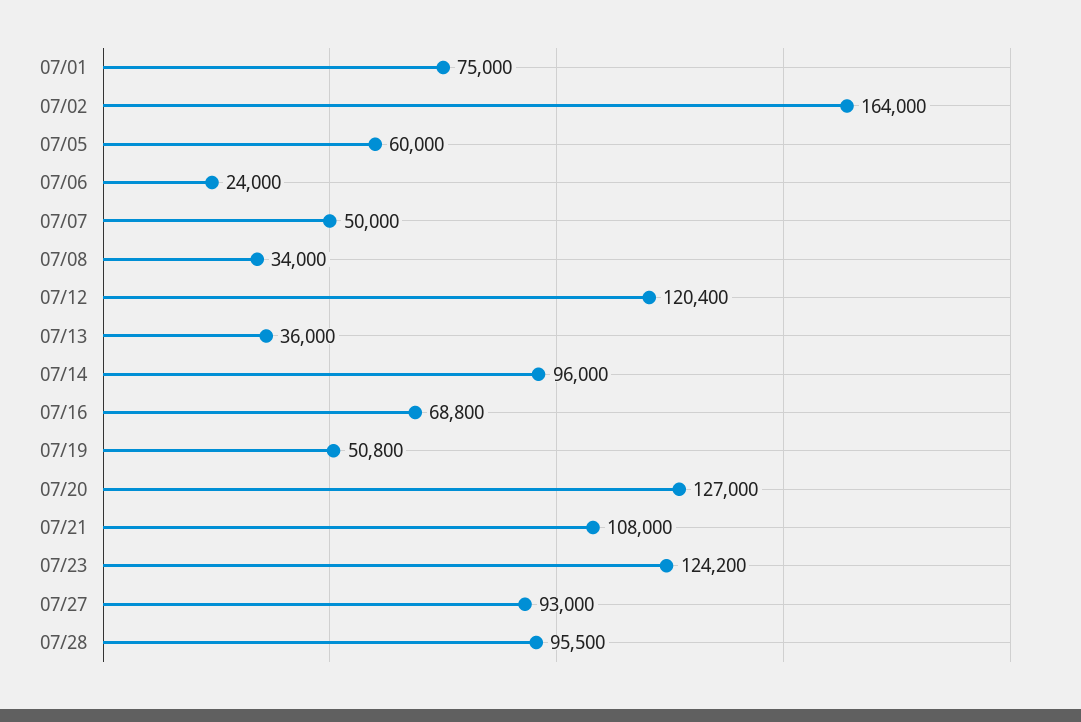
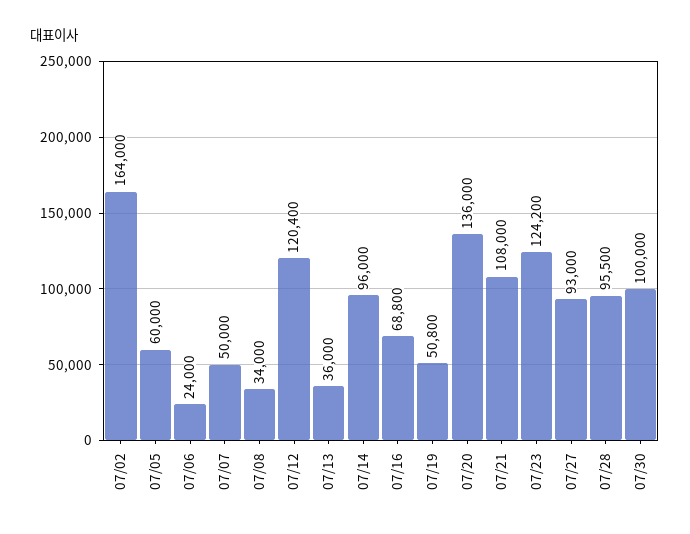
07/01: 75000 -> none
07/20: 127000 -> 136000
07/30: none -> 100000

